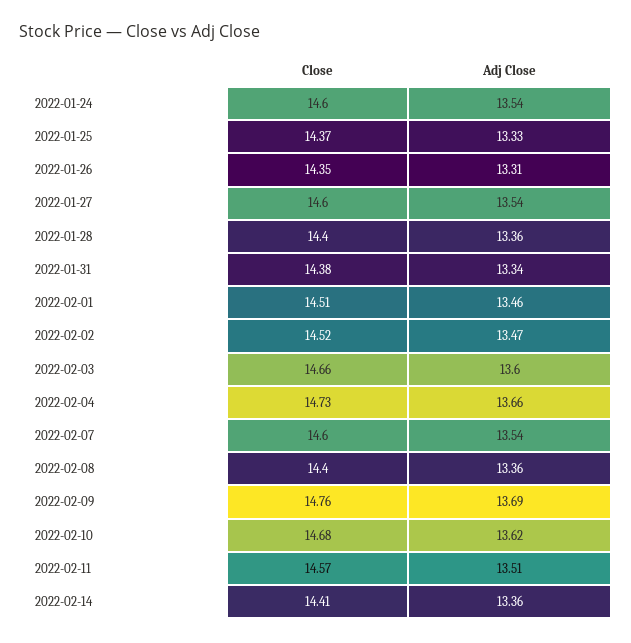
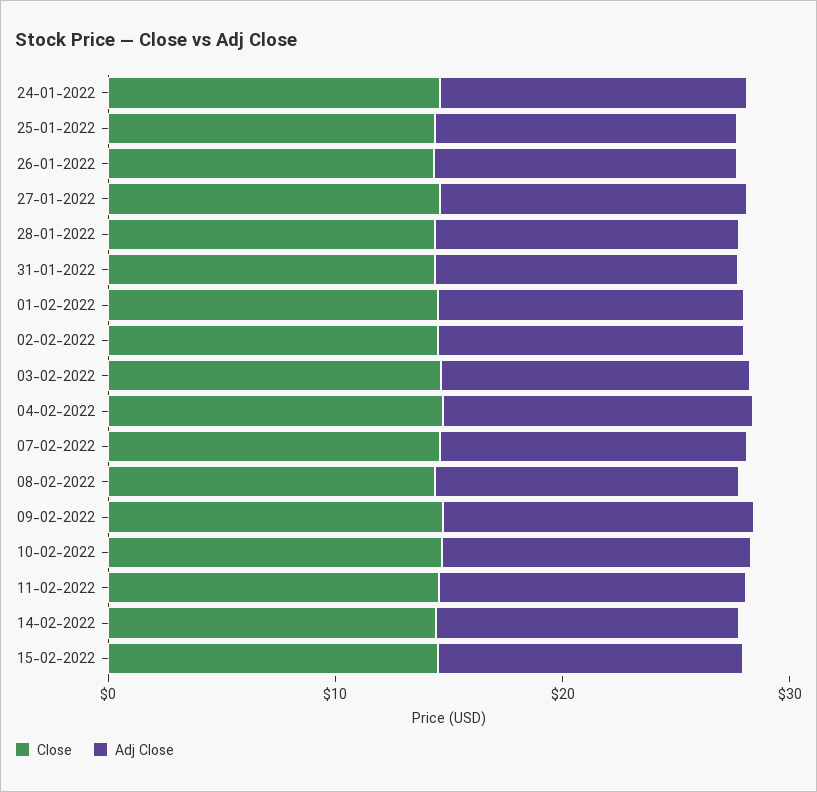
Close, 15-02-2022: none -> 14
Adj Close, 15-02-2022: none -> 14

